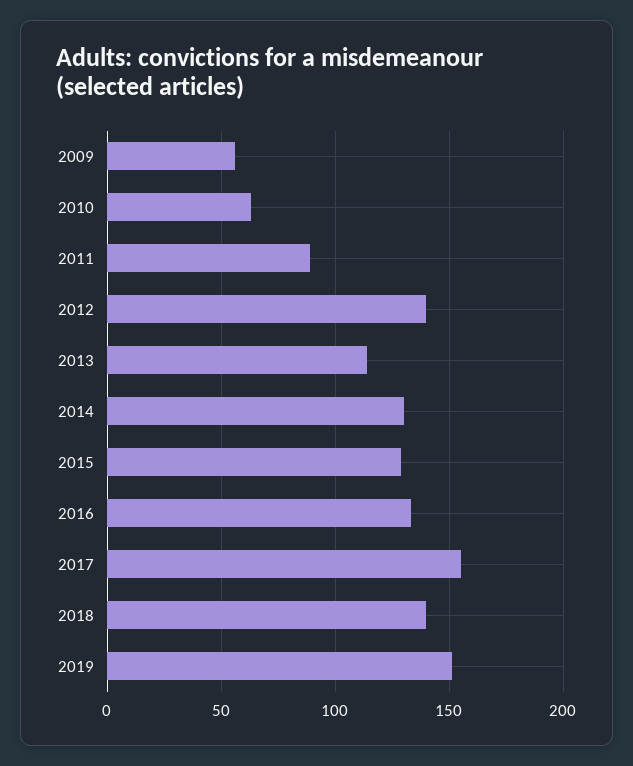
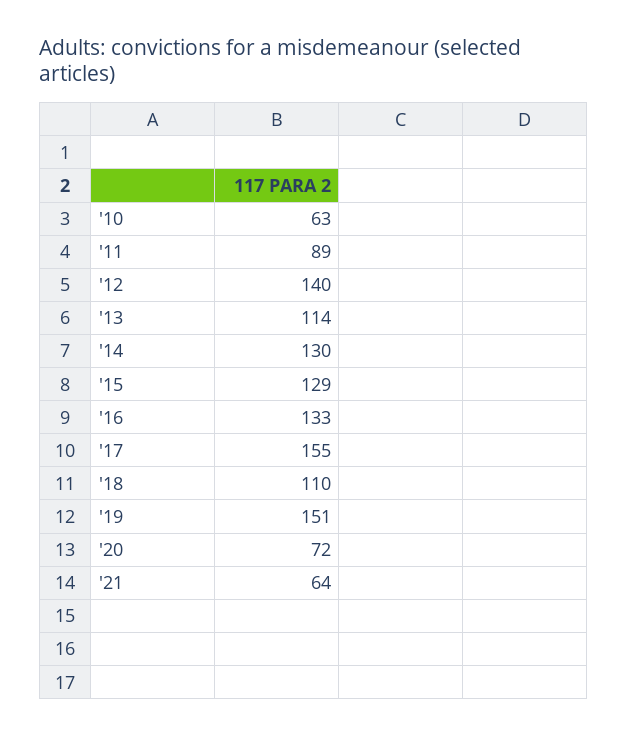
2009: 55 -> none
2018: 140 -> 110
'20: none -> 72
'21: none -> 64

